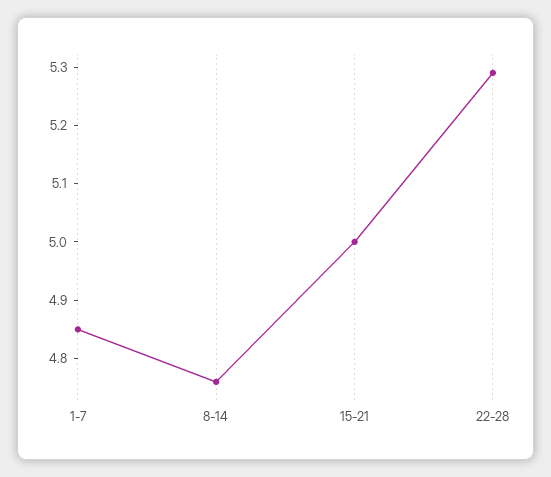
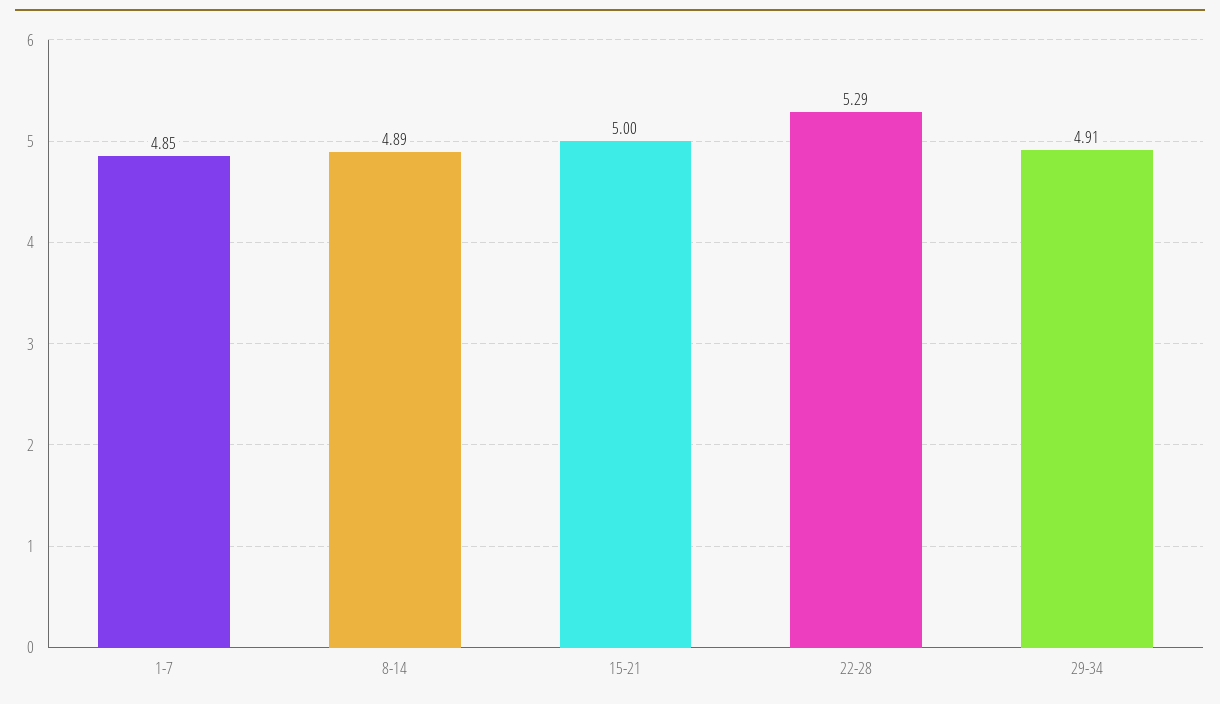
8-14: 4.75 -> 4.89
29-34: none -> 4.91

